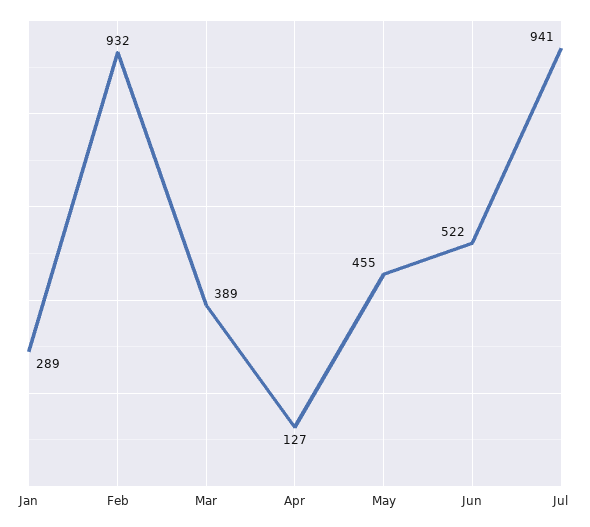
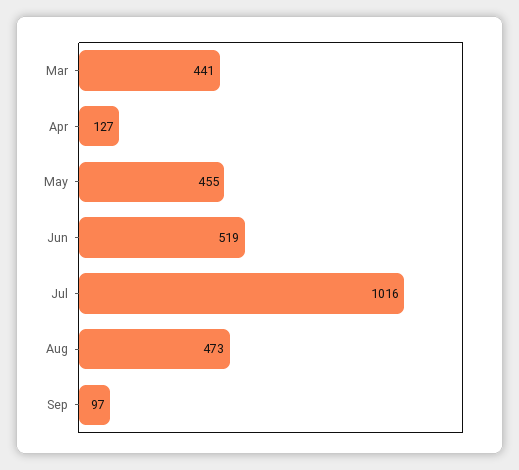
Jan: 289 -> none
Feb: 932 -> none
Mar: 389 -> 441
Jun: 522 -> 519
Jul: 941 -> 1016
Aug: none -> 473
Sep: none -> 97

